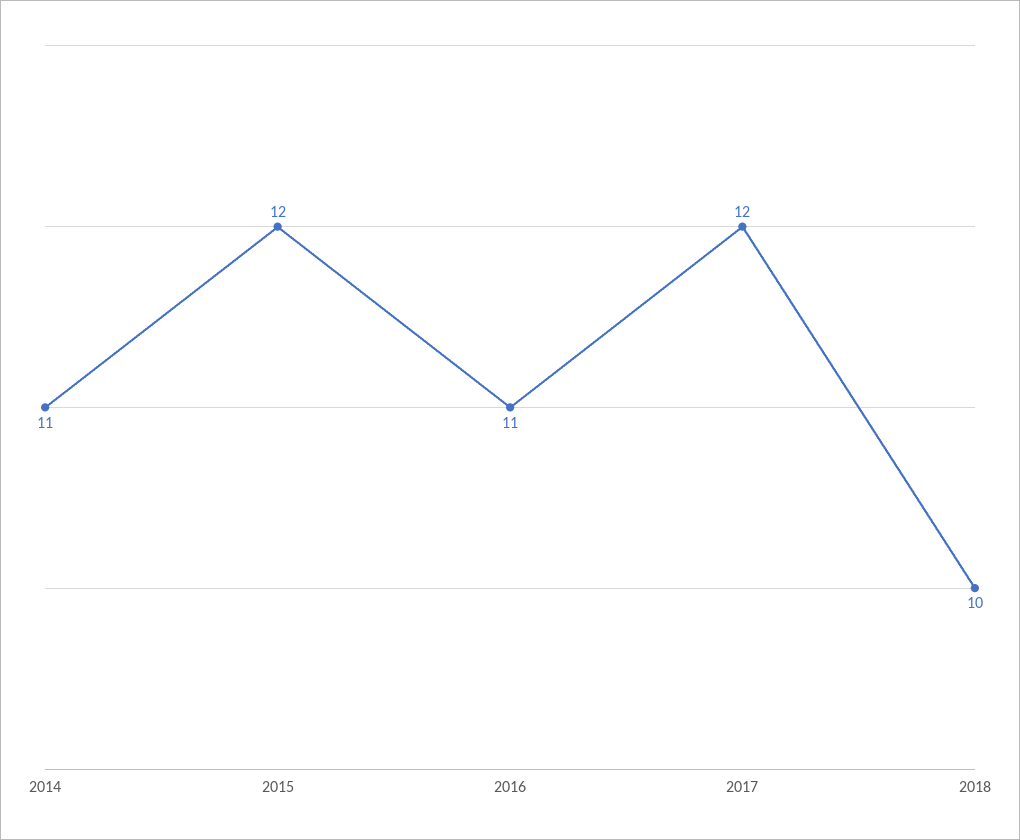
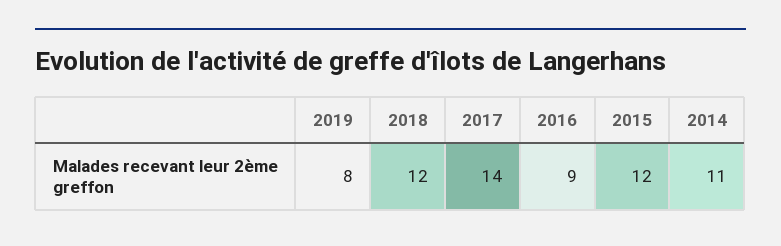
2016: 11 -> 9
2017: 12 -> 14
2018: 10 -> 12
2019: none -> 8

